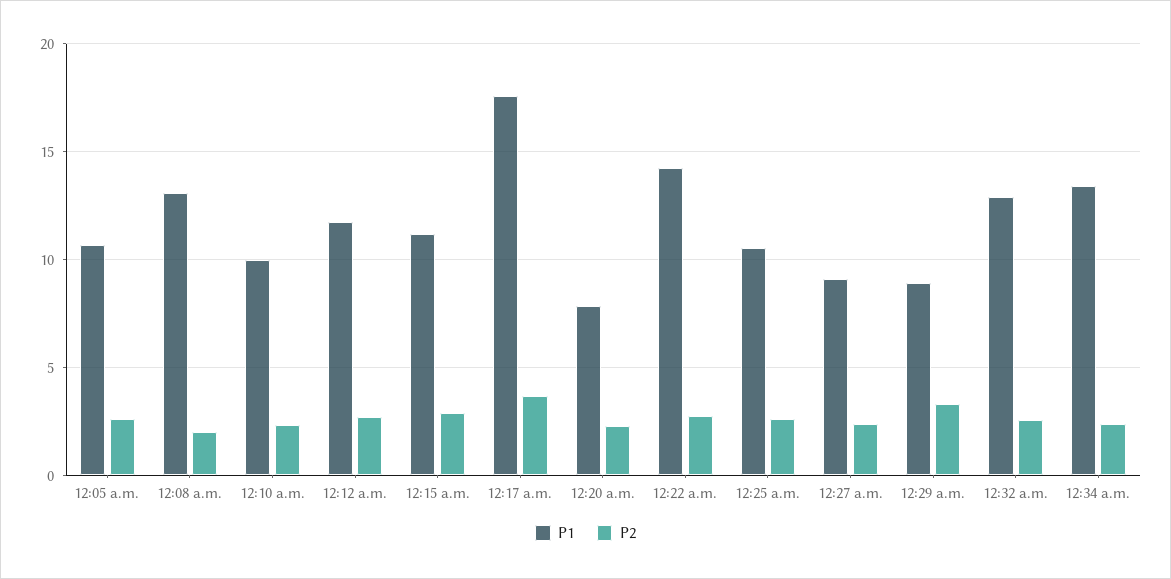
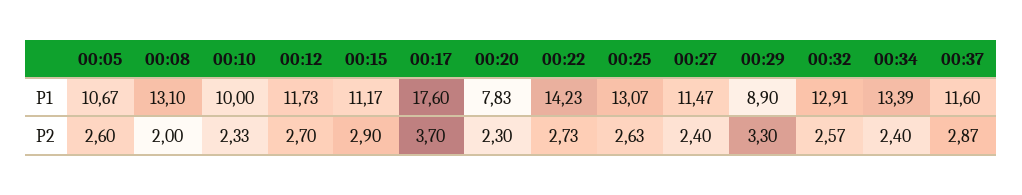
P1, 12:25 a.m.: 10.5 -> 13.07
P1, 12:27 a.m.: 9 -> 11.47
P1, 00:37: none -> 11.6
P2, 00:37: none -> 2.87

